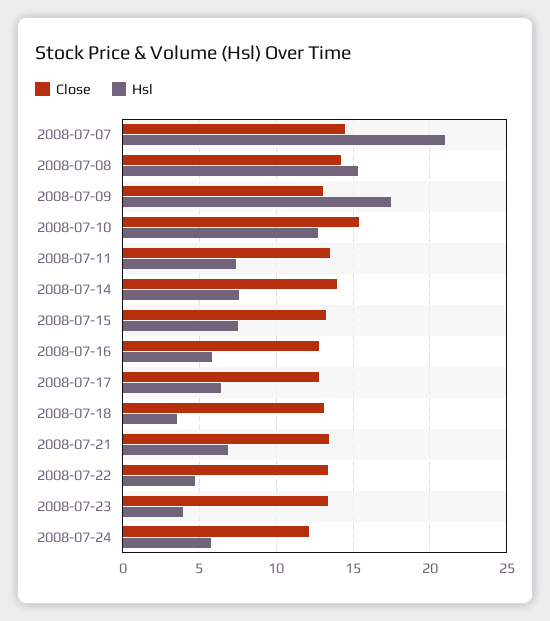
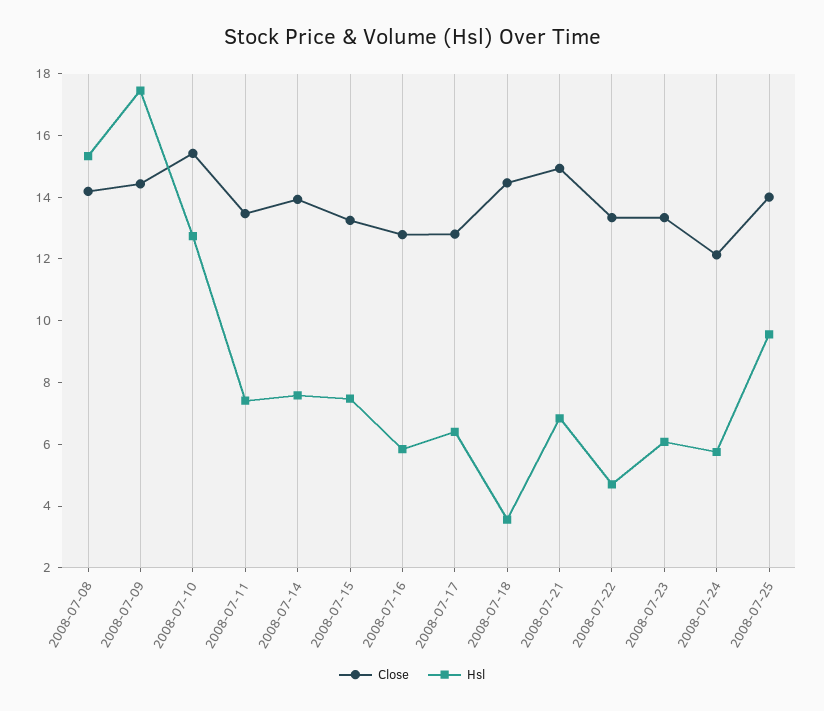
Close, 2008-07-07: 14.5 -> none
Hsl, 2008-07-07: 21 -> none
Close, 2008-07-09: 13 -> 14.5
Close, 2008-07-18: 13 -> 14.5
Close, 2008-07-21: 13.5 -> 15
Hsl, 2008-07-23: 4 -> 6
Close, 2008-07-25: none -> 14
Hsl, 2008-07-25: none -> 9.5

